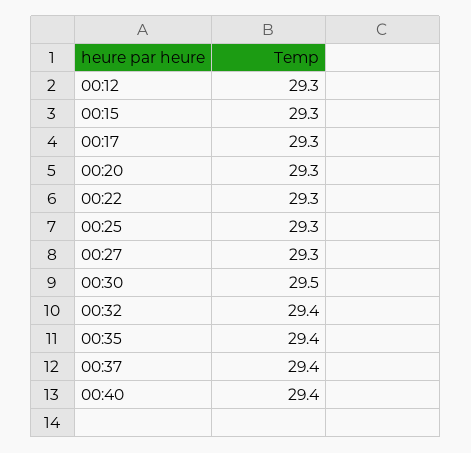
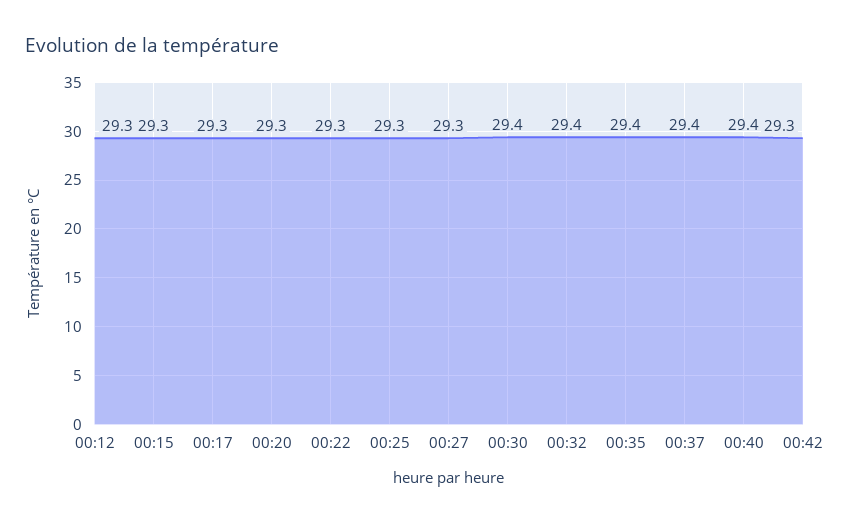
00:30: 29.5 -> 29.4
00:42: none -> 29.3

